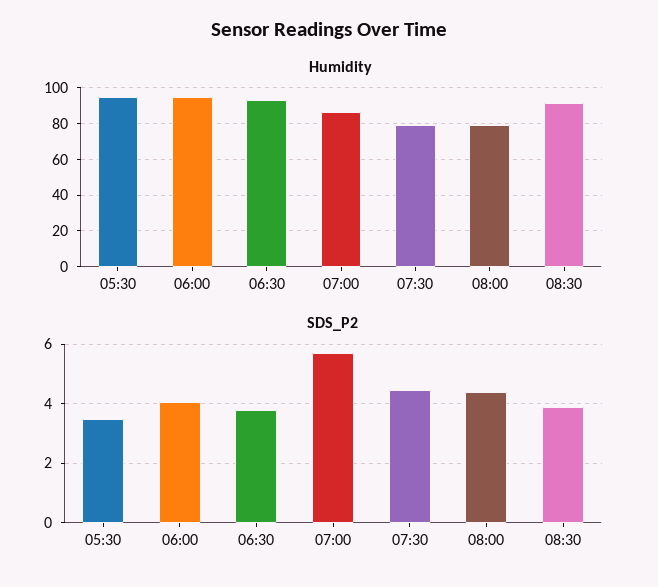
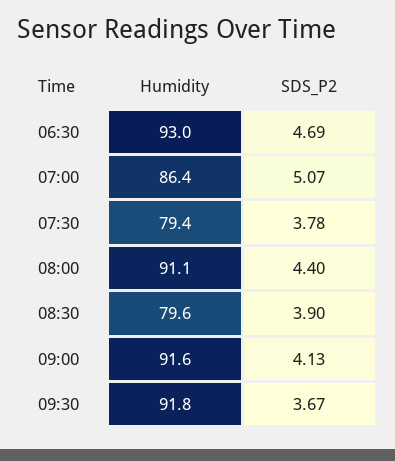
Humidity, 05:30: 95 -> none
Humidity, 06:00: 95 -> none
Humidity, 08:00: 80 -> 91.1
Humidity, 08:30: 90 -> 79.6
SDS_P2, 05:30: 3.5 -> none
SDS_P2, 06:00: 4 -> none
SDS_P2, 06:30: 3.75 -> 4.69
SDS_P2, 07:00: 5.75 -> 5.07
SDS_P2, 07:30: 4.5 -> 3.78
Humidity, 09:00: none -> 91.6
SDS_P2, 09:00: none -> 4.13
Humidity, 09:30: none -> 91.8
SDS_P2, 09:30: none -> 3.67

